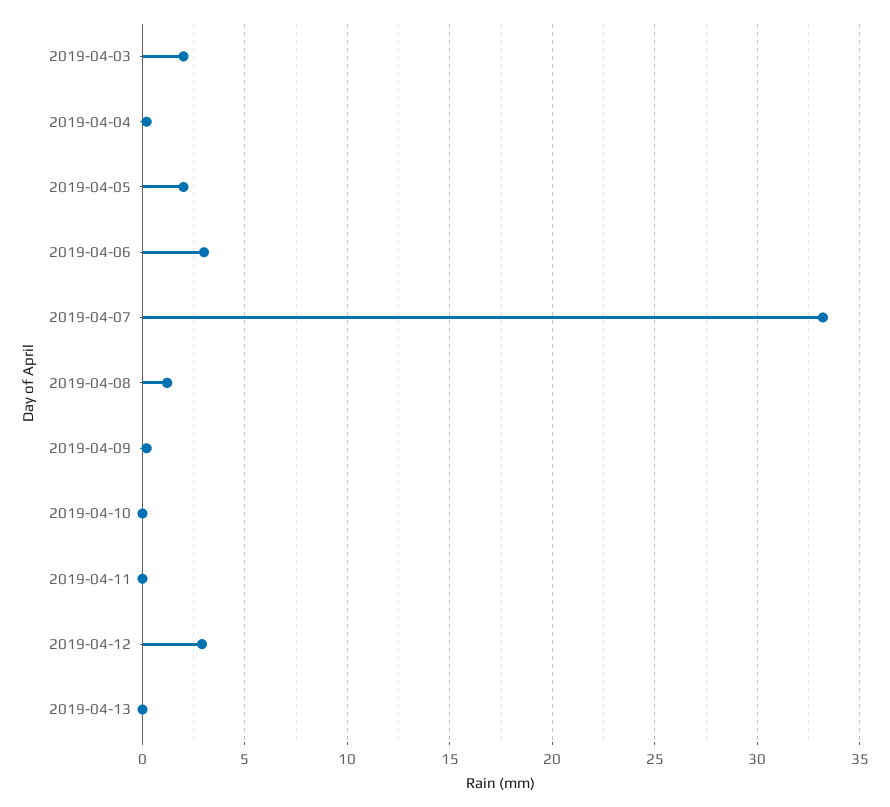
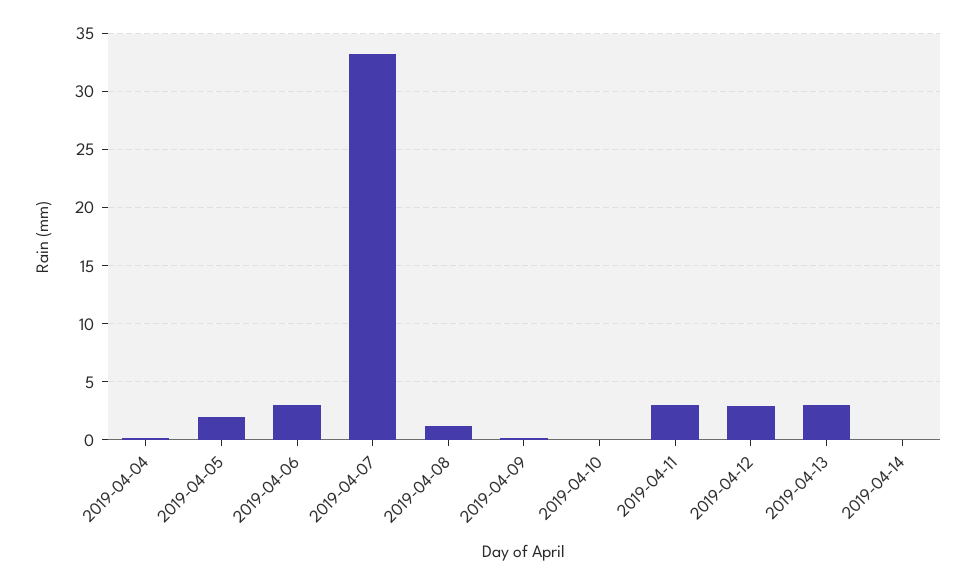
2019-04-03: 2 -> none
2019-04-11: 0 -> 3
2019-04-13: 0 -> 3
2019-04-14: none -> 0

